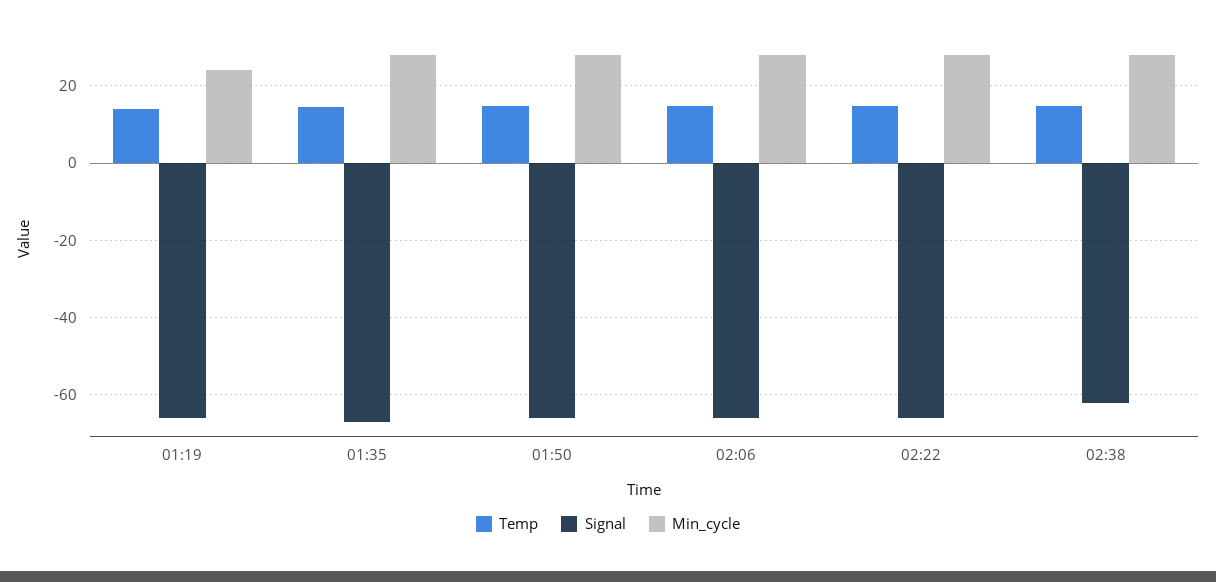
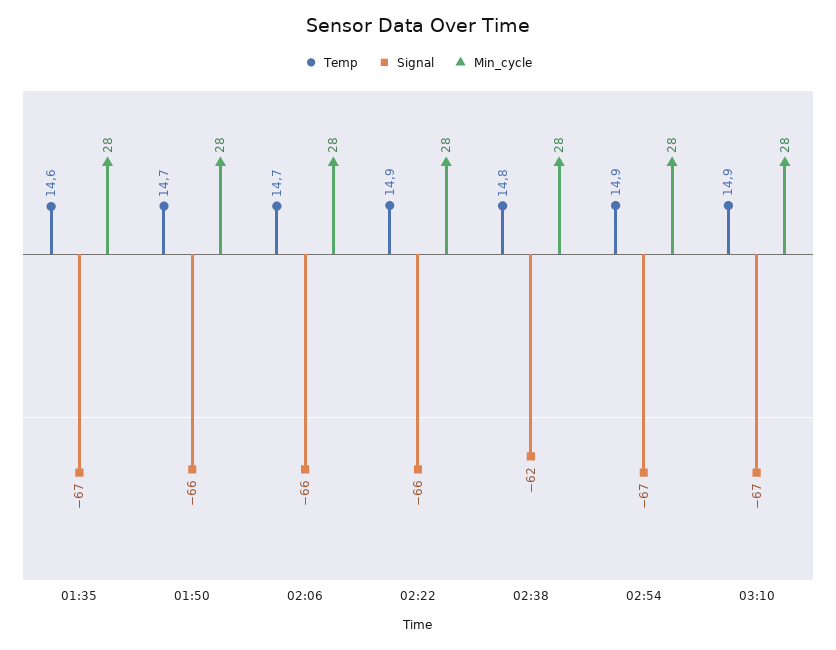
Temp, 01:19: 14 -> none
Signal, 01:19: -66 -> none
Min_cycle, 01:19: 24 -> none
Temp, 02:54: none -> 14.9
Signal, 02:54: none -> -67
Min_cycle, 02:54: none -> 28
Temp, 03:10: none -> 14.9
Signal, 03:10: none -> -67
Min_cycle, 03:10: none -> 28

